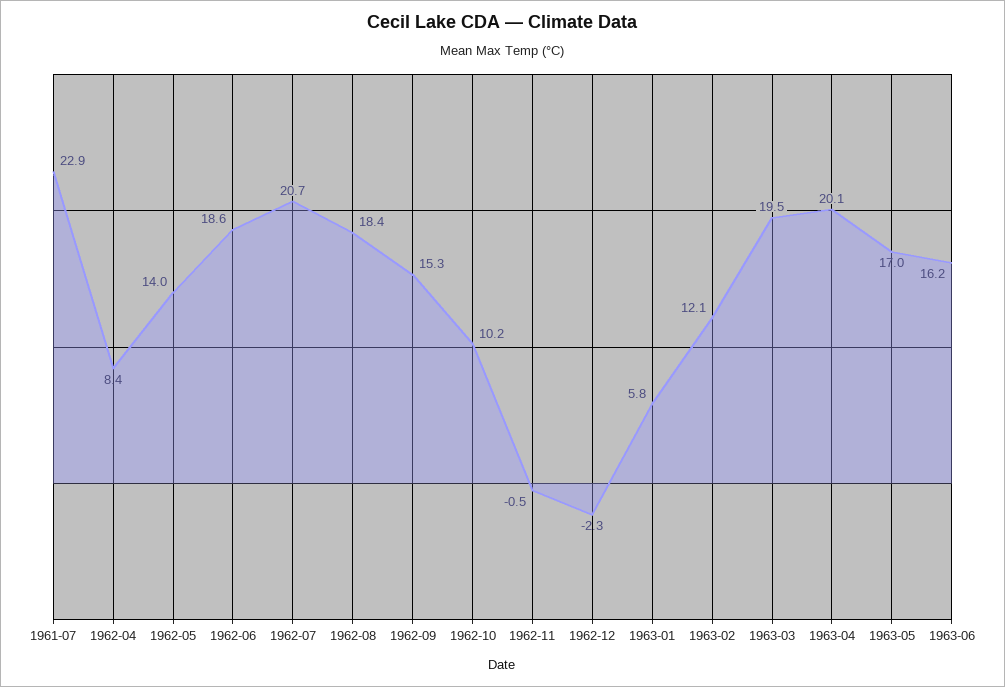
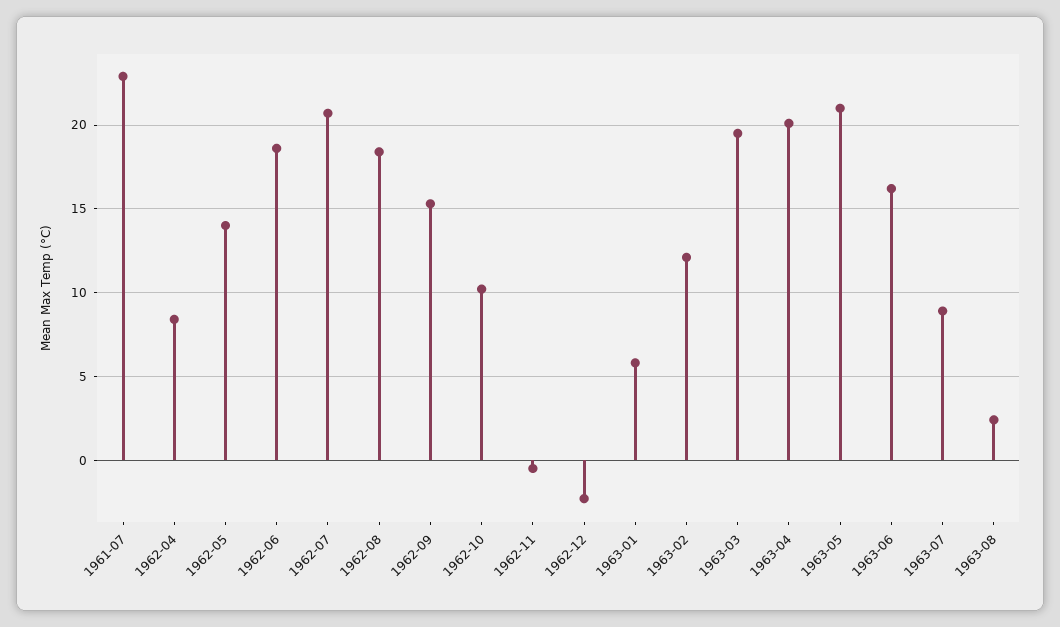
1963-05: 17 -> 21
1963-07: none -> 9
1963-08: none -> 2.5

